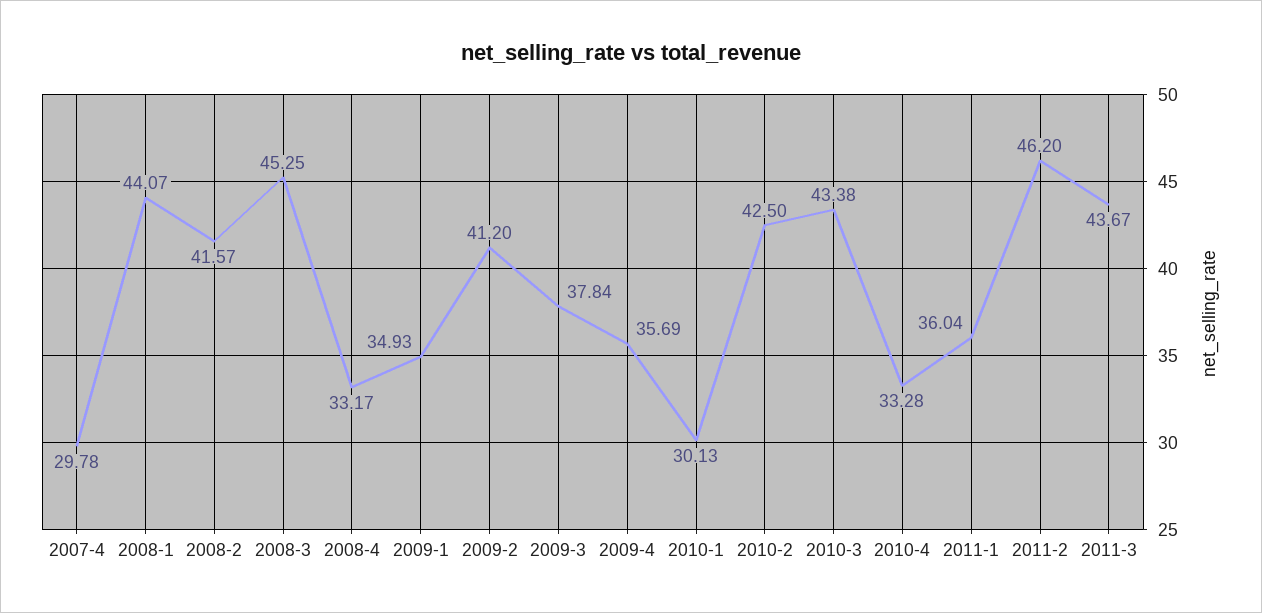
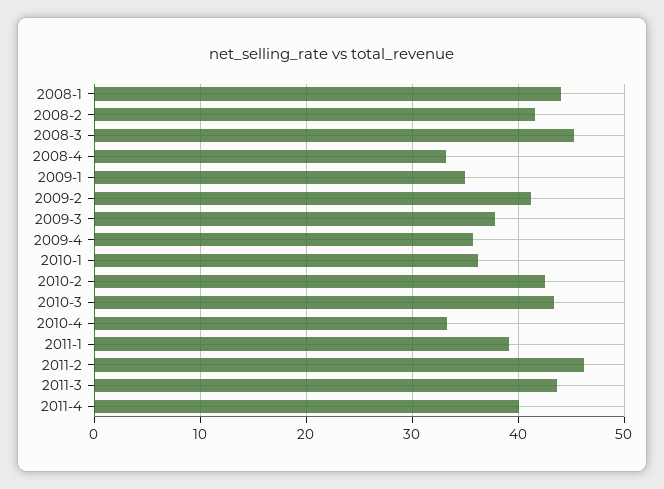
2007-4: 29.78 -> none
2010-1: 30.13 -> 36
2011-1: 36.04 -> 39
2011-4: none -> 40

